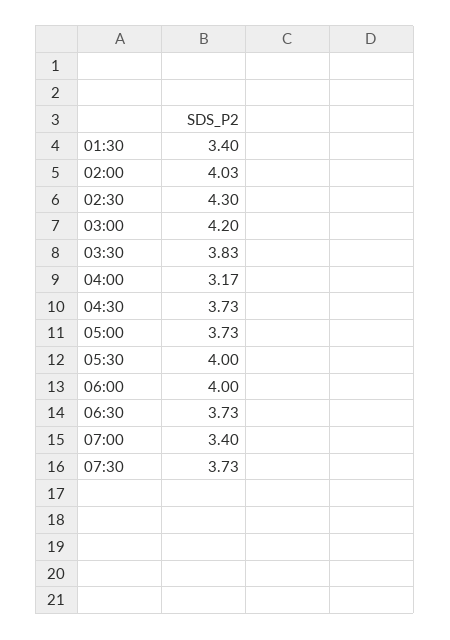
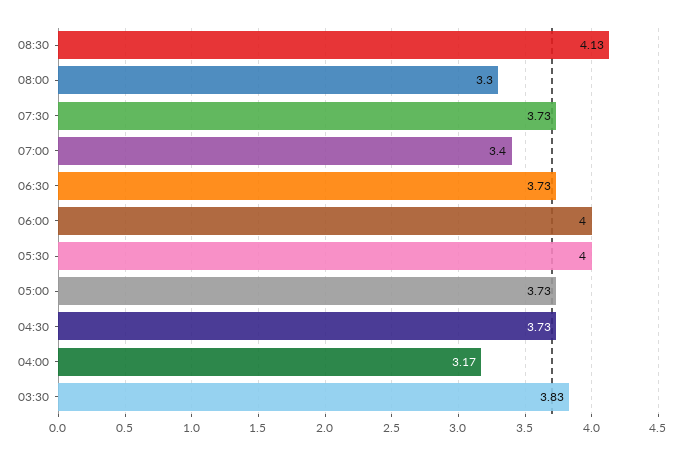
01:30: 3.4 -> none
02:00: 4.03 -> none
02:30: 4.3 -> none
03:00: 4.2 -> none
08:30: none -> 4.13
08:00: none -> 3.3

